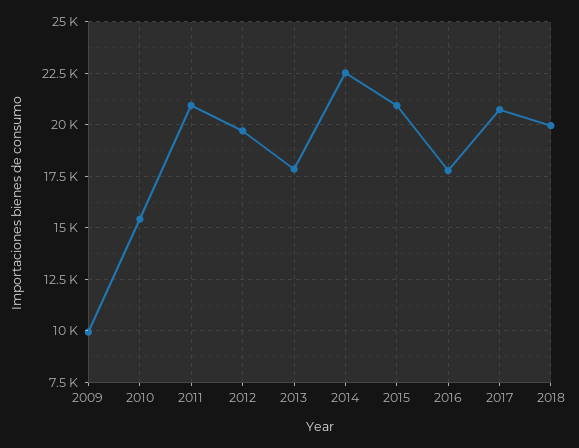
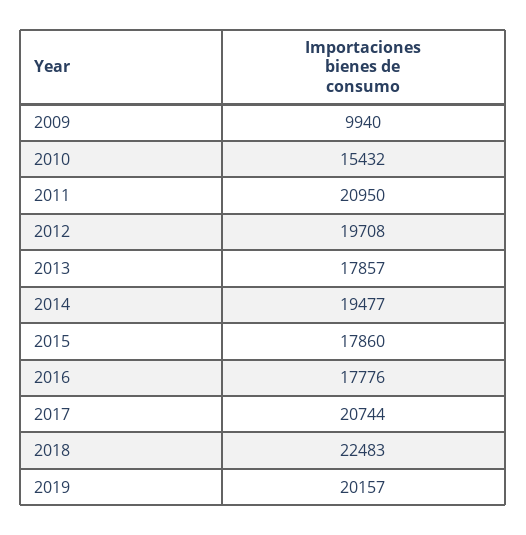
2014: 22500 -> 19477
2015: 21000 -> 17860
2018: 20000 -> 22483
2019: none -> 20157

